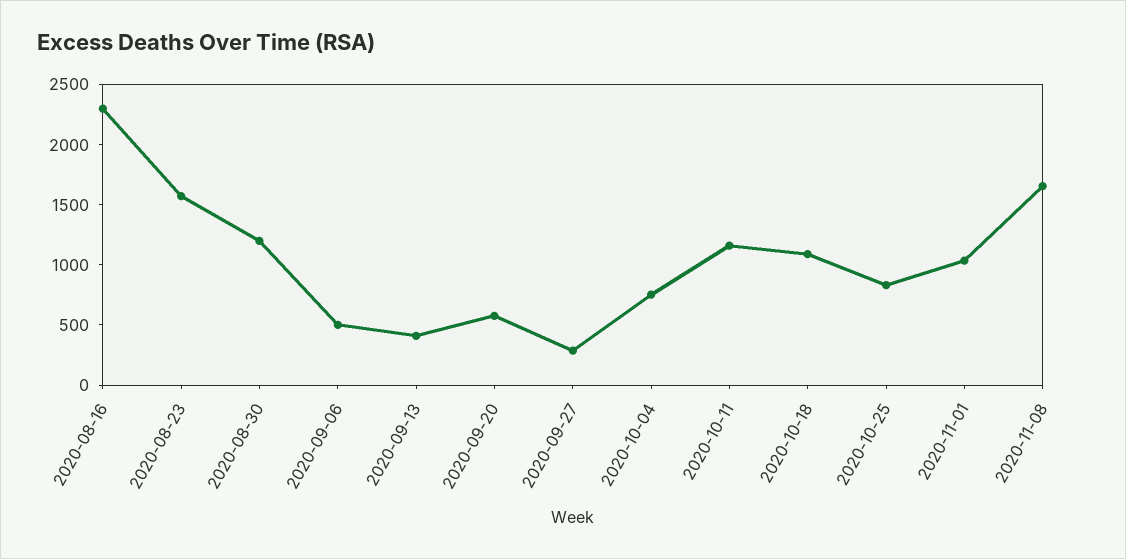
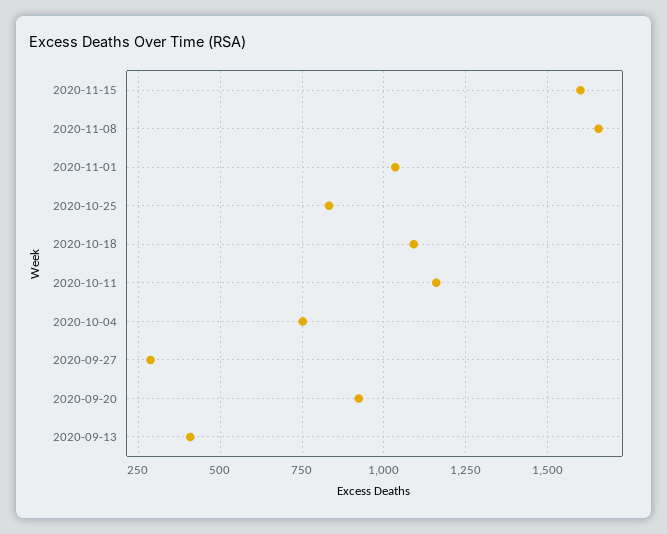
2020-08-16: 2300 -> none
2020-08-23: 1600 -> none
2020-08-30: 1200 -> none
2020-09-06: 500 -> none
2020-09-20: 600 -> 925
2020-11-15: none -> 1600

